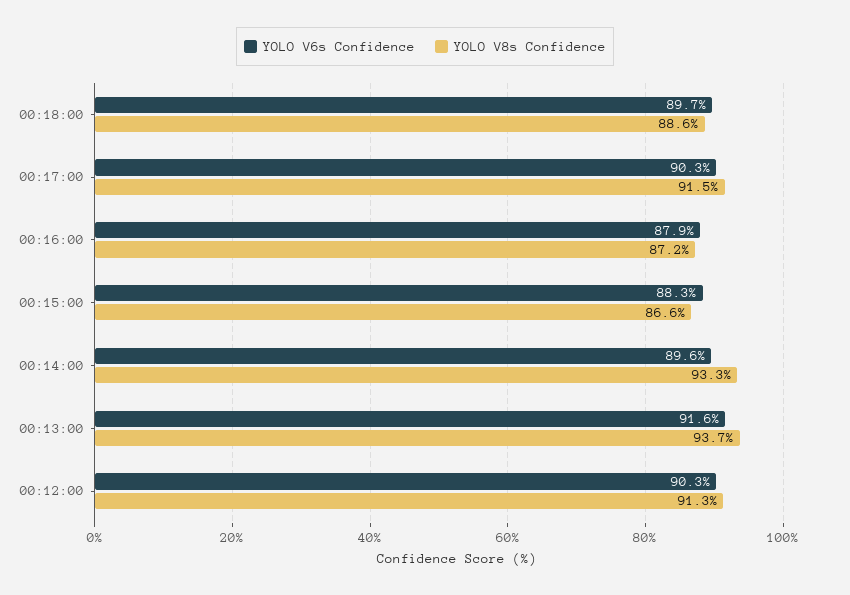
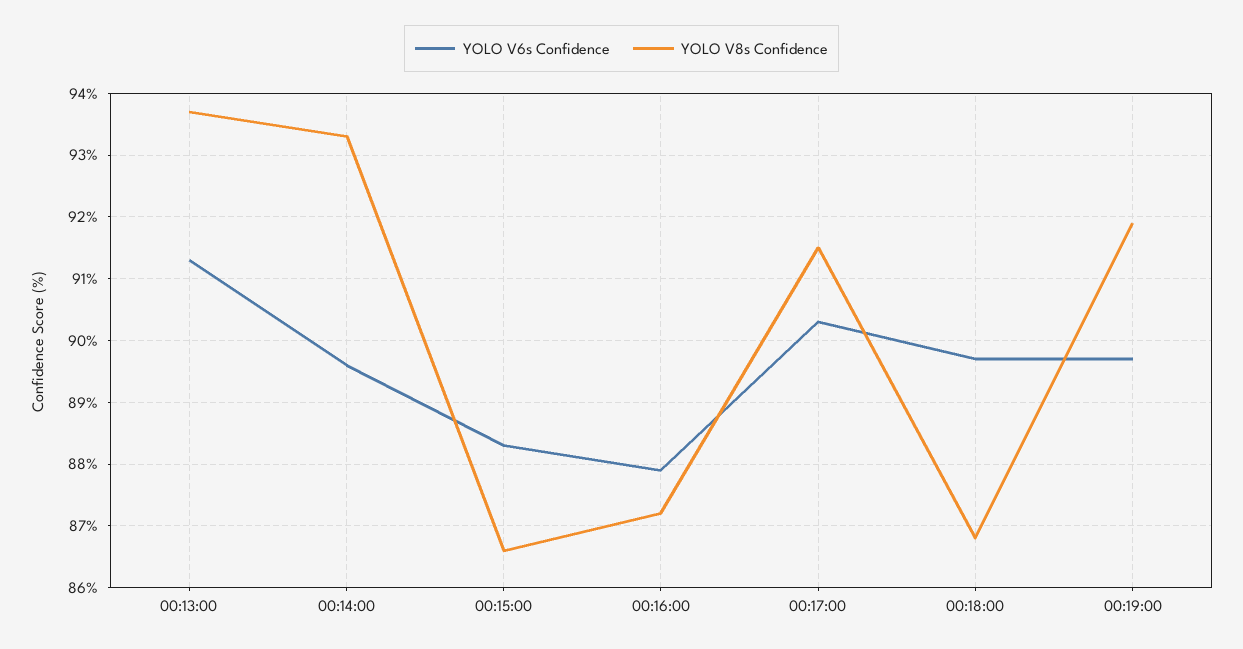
YOLO V8s Confidence, 00:18:00: 88.6 -> 86.8
YOLO V6s Confidence, 00:13:00: 91.6 -> 91.3
YOLO V6s Confidence, 00:12:00: 90.3 -> none
YOLO V8s Confidence, 00:12:00: 91.3 -> none
YOLO V6s Confidence, 00:19:00: none -> 89.7
YOLO V8s Confidence, 00:19:00: none -> 91.9

